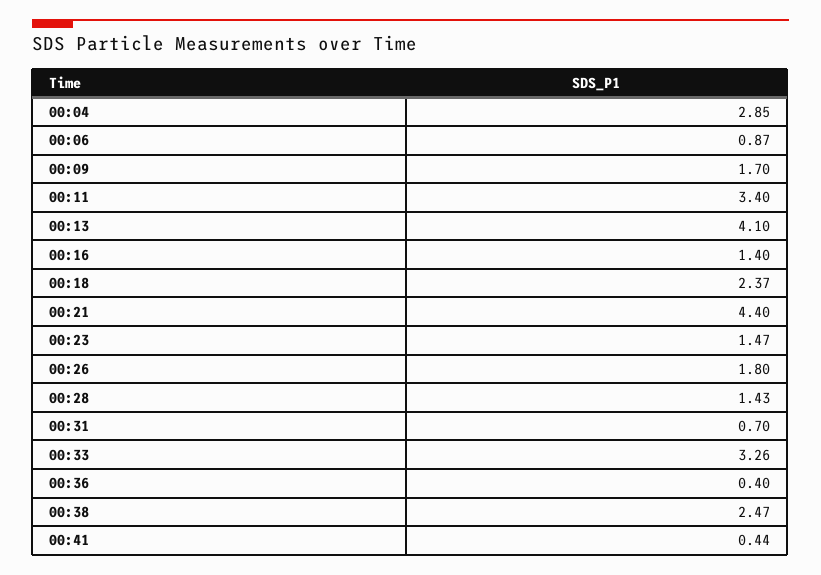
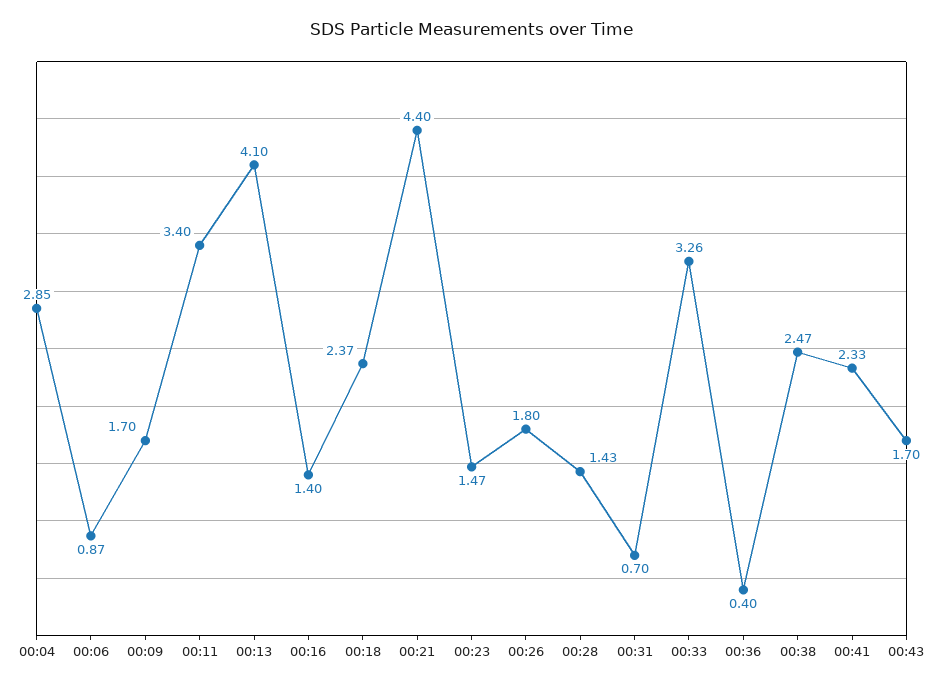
00:41: 0.44 -> 2.33
00:43: none -> 1.7

